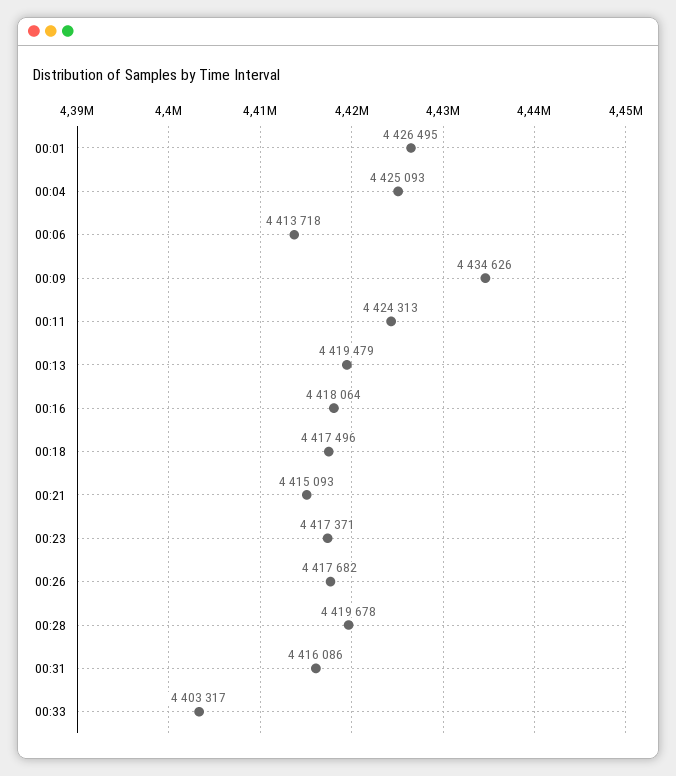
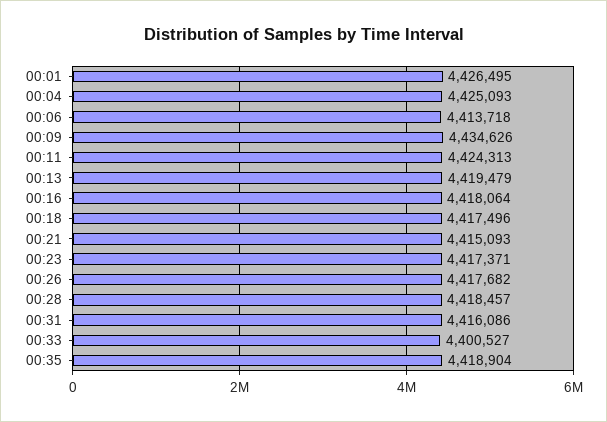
00:28: 4419678 -> 4418457
00:33: 4403317 -> 4400527
00:35: none -> 4418904

